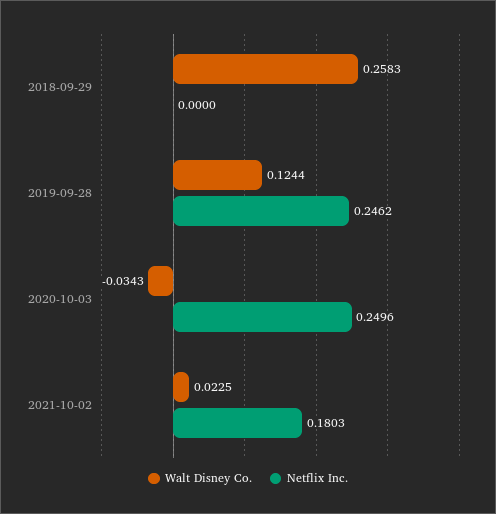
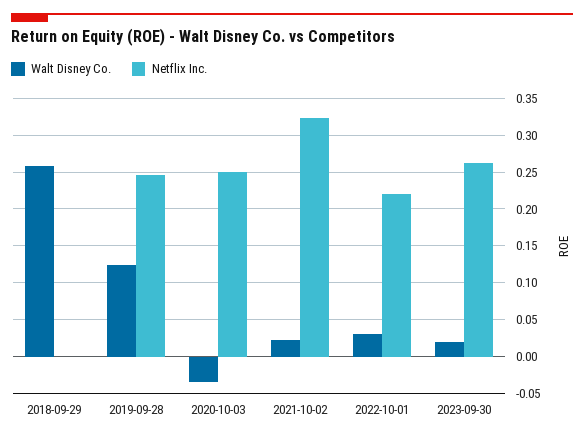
Netflix Inc., 2021-10-02: 0.1803 -> 0.32
Walt Disney Co., 2022-10-01: none -> 0.03
Netflix Inc., 2022-10-01: none -> 0.22
Walt Disney Co., 2023-09-30: none -> 0.02
Netflix Inc., 2023-09-30: none -> 0.26

